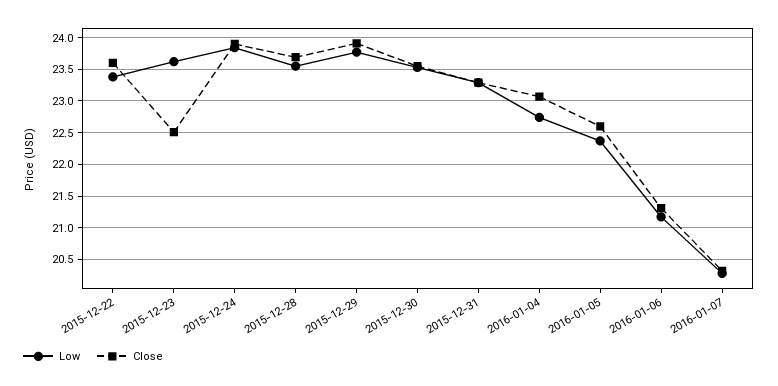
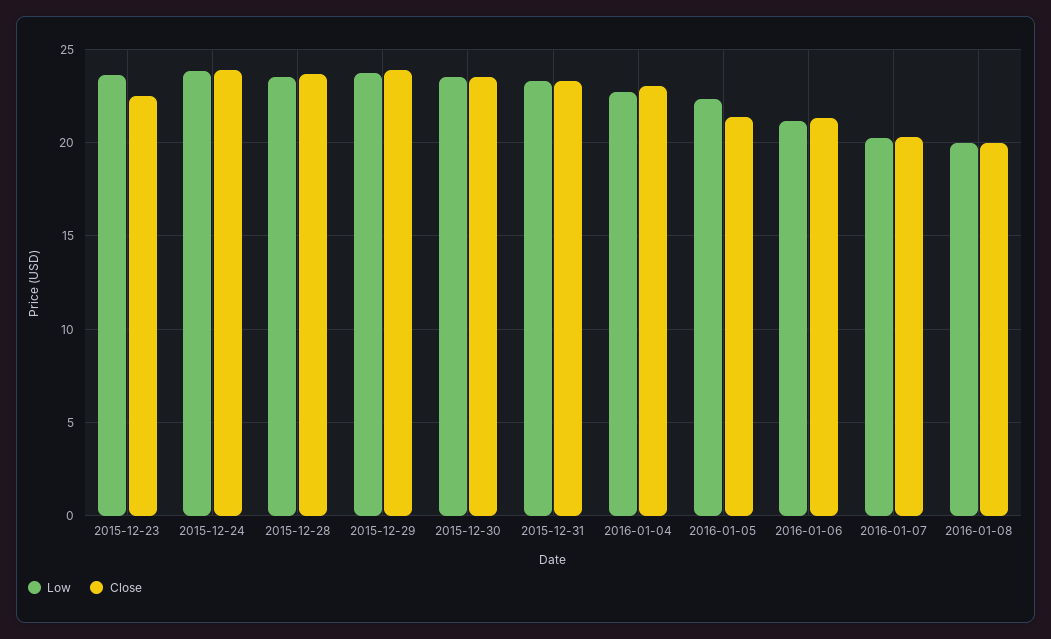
Low, 2015-12-22: 23.4 -> none
Close, 2015-12-22: 23.6 -> none
Close, 2016-01-05: 22.6 -> 21.5
Low, 2016-01-08: none -> 20
Close, 2016-01-08: none -> 20

